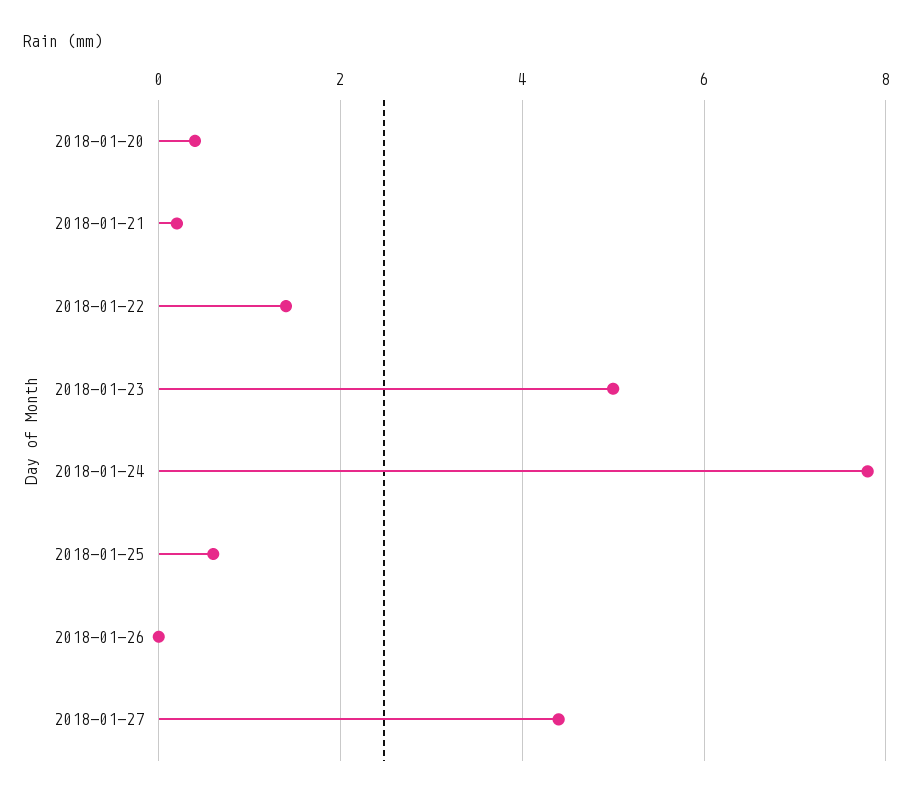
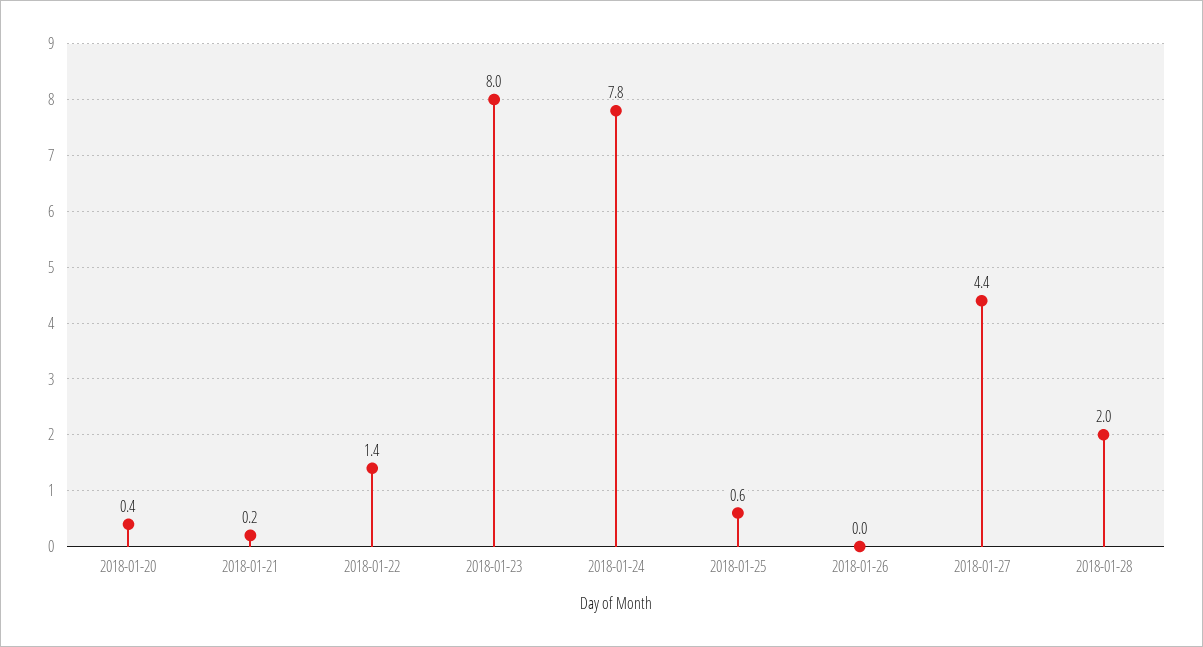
2018-01-23: 5 -> 8
2018-01-28: none -> 2

